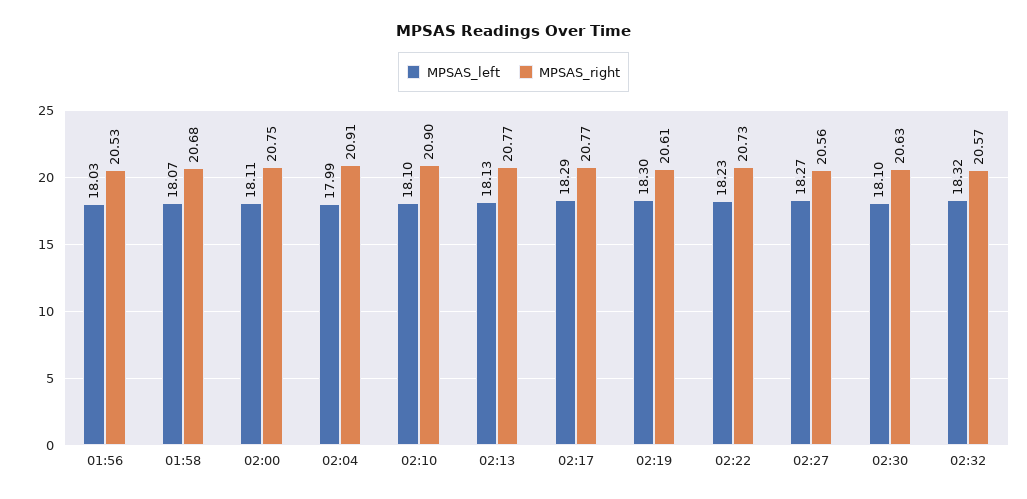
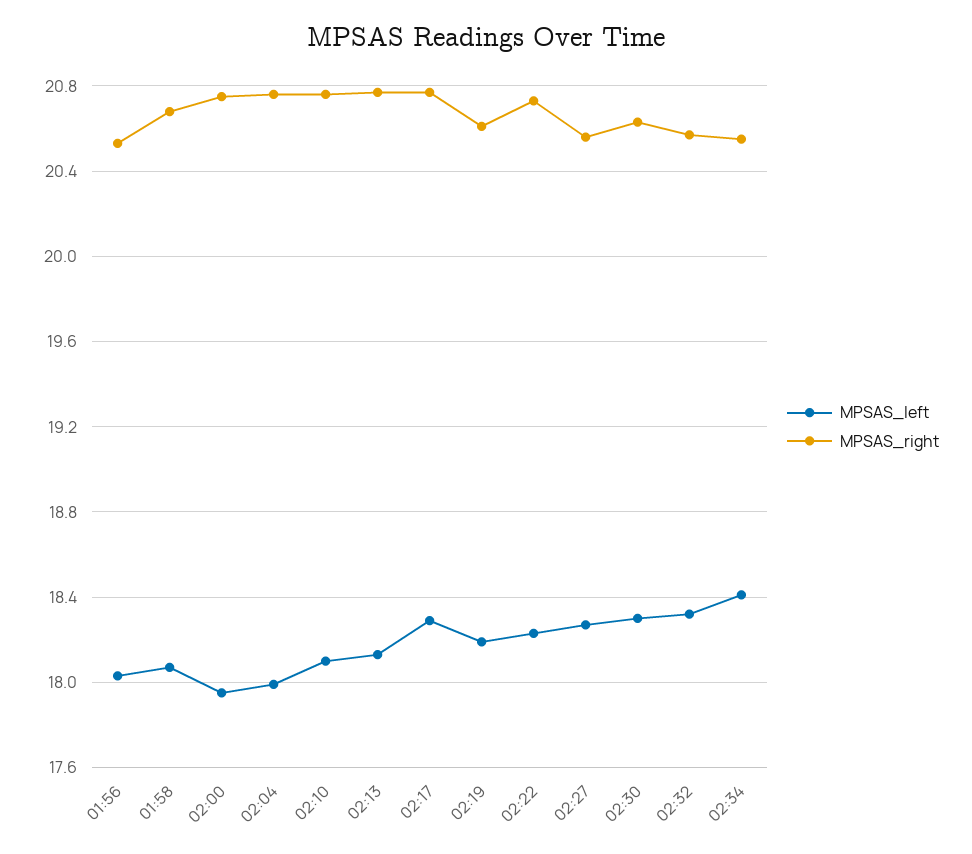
MPSAS_left, 02:00: 18.11 -> 17.95
MPSAS_right, 02:04: 20.91 -> 20.75
MPSAS_right, 02:10: 20.9 -> 20.75
MPSAS_left, 02:19: 18.3 -> 18.2
MPSAS_left, 02:30: 18.1 -> 18.3
MPSAS_left, 02:34: none -> 18.4
MPSAS_right, 02:34: none -> 20.55

